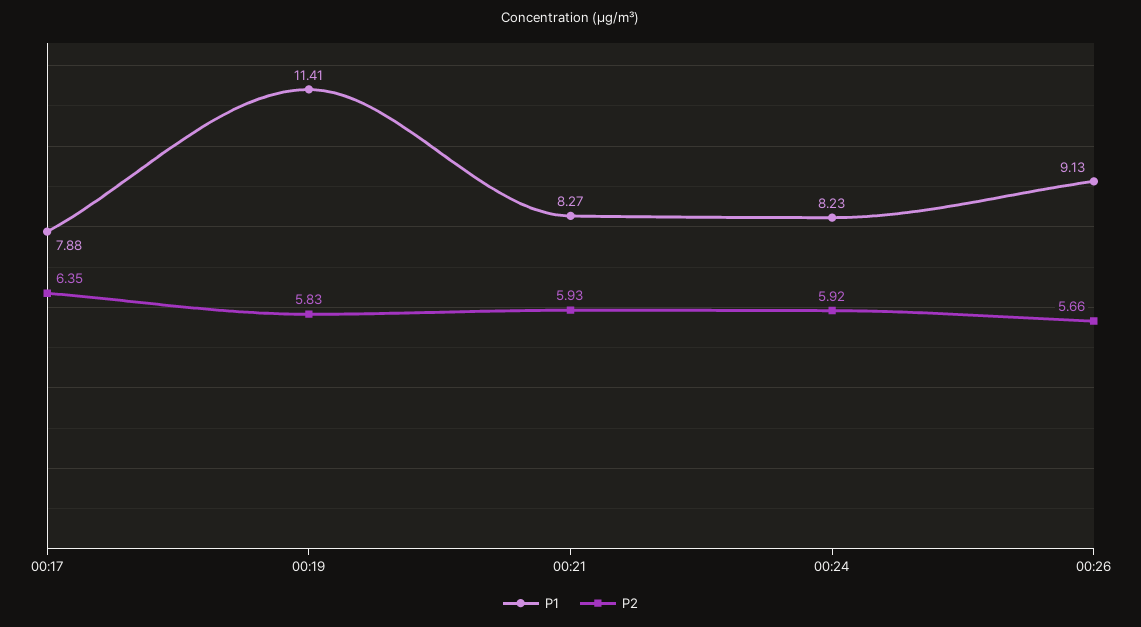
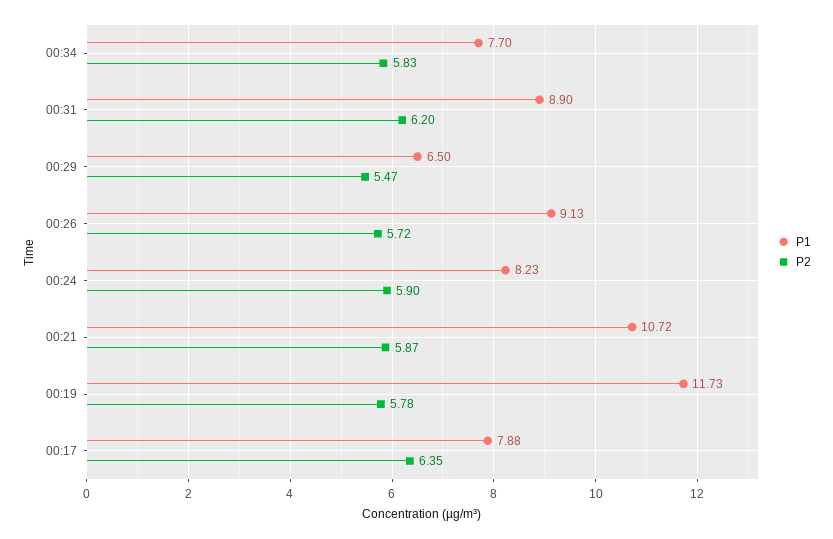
P1, 00:19: 11.41 -> 11.73
P2, 00:19: 5.83 -> 5.78
P1, 00:21: 8.27 -> 10.72
P2, 00:21: 5.93 -> 5.87
P2, 00:24: 5.92 -> 5.9
P2, 00:26: 5.66 -> 5.72
P1, 00:34: none -> 7.7
P2, 00:34: none -> 5.83
P1, 00:31: none -> 8.9
P2, 00:31: none -> 6.2
P1, 00:29: none -> 6.5
P2, 00:29: none -> 5.47

